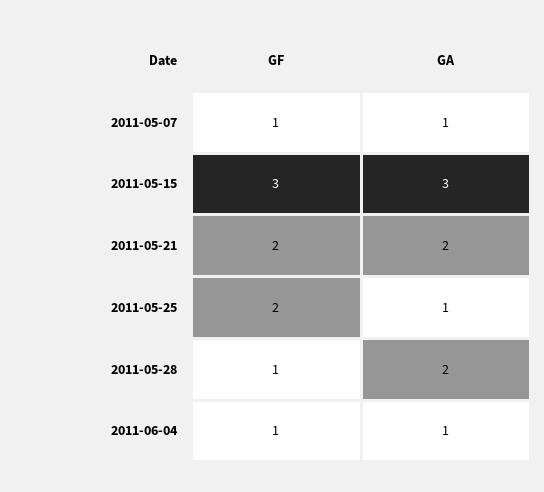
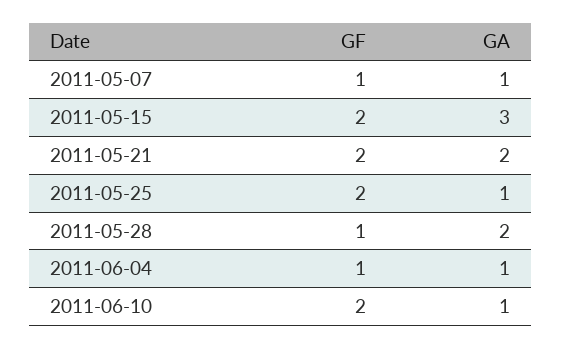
GF, 2011-05-15: 3 -> 2
GF, 2011-06-10: none -> 2
GA, 2011-06-10: none -> 1

